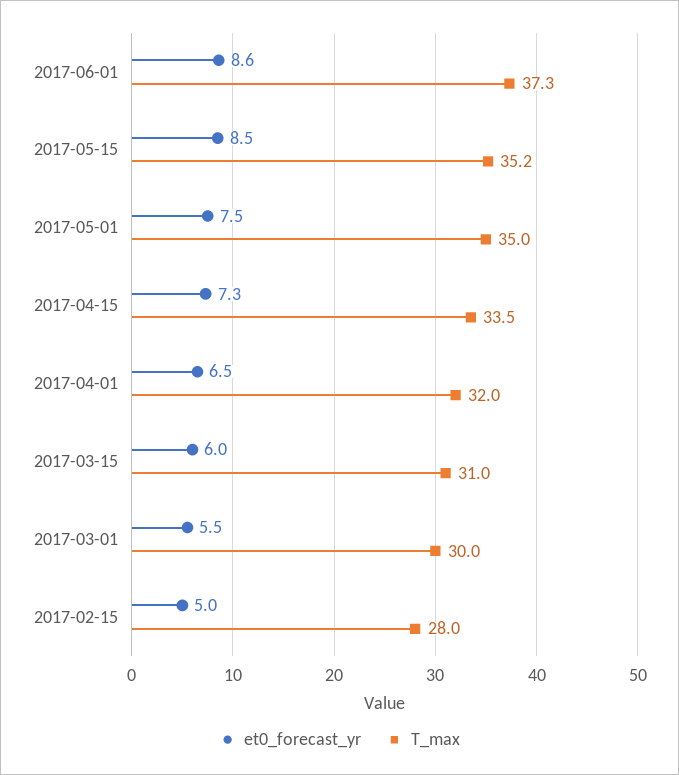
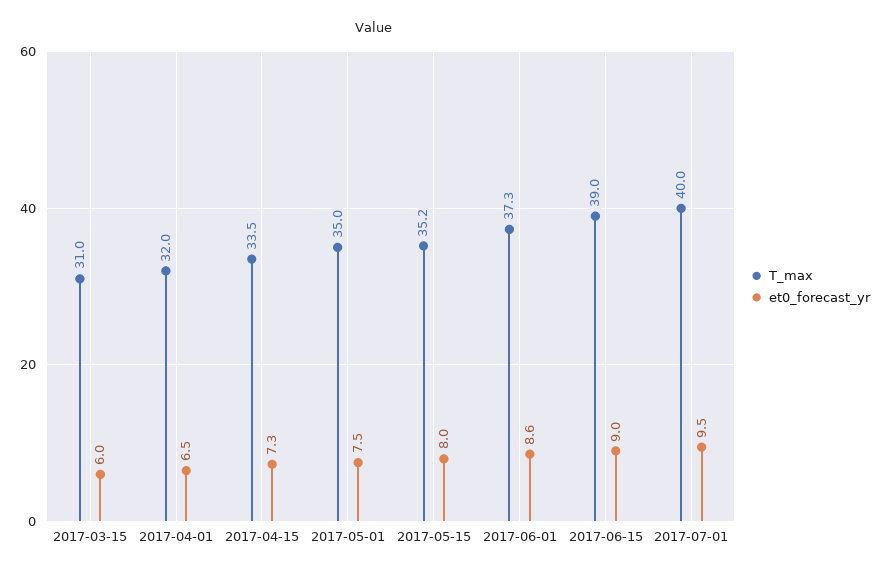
et0_forecast_yr, 2017-05-15: 8.5 -> 8
et0_forecast_yr, 2017-03-01: 5.5 -> none
T_max, 2017-03-01: 30 -> none
et0_forecast_yr, 2017-02-15: 5 -> none
T_max, 2017-02-15: 28 -> none
T_max, 2017-06-15: none -> 39
et0_forecast_yr, 2017-06-15: none -> 9
T_max, 2017-07-01: none -> 40
et0_forecast_yr, 2017-07-01: none -> 9.5

